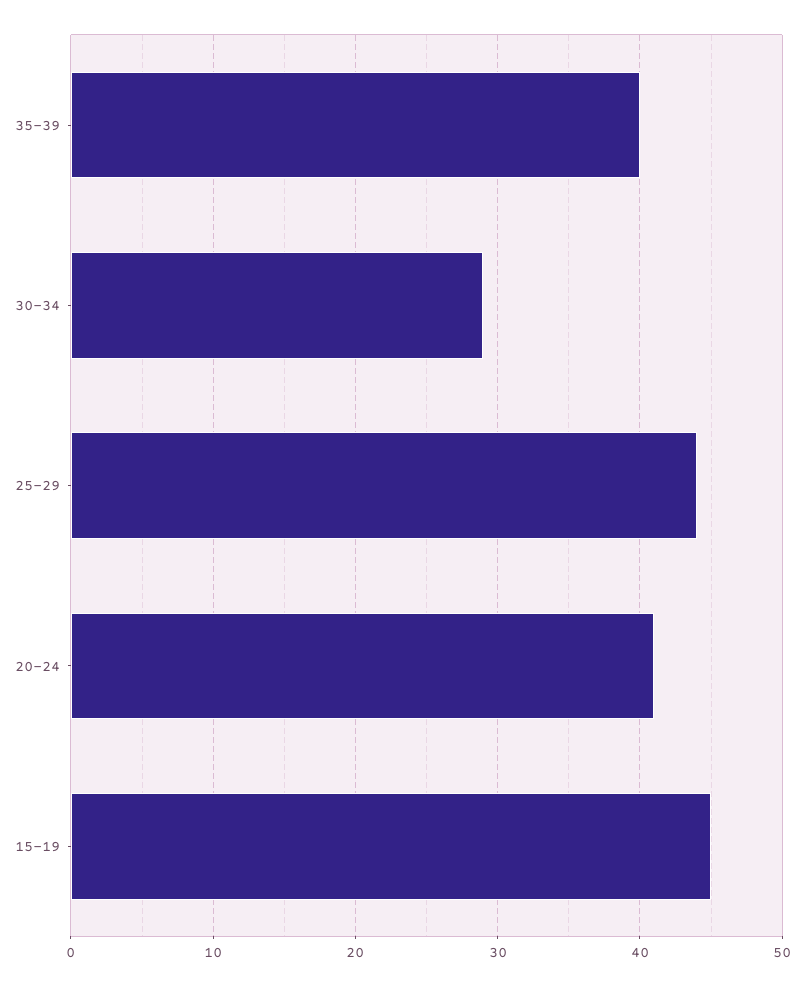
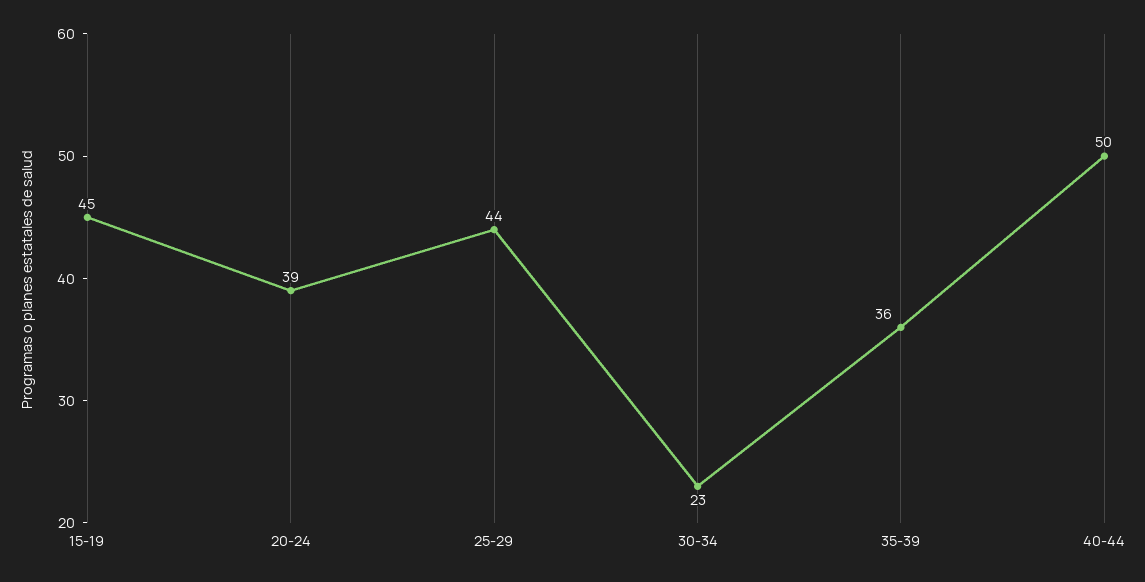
35-39: 40 -> 36
30-34: 29 -> 23
20-24: 41 -> 39
40-44: none -> 50

